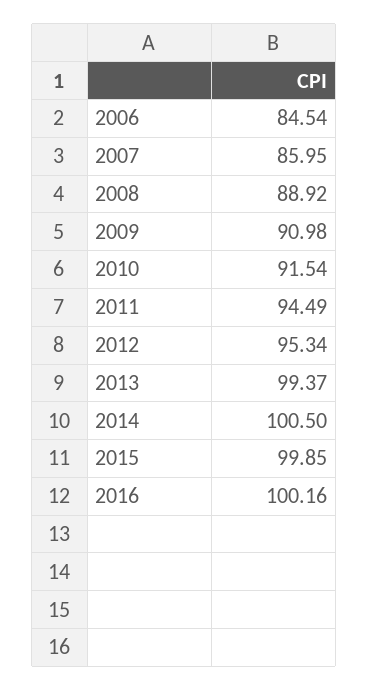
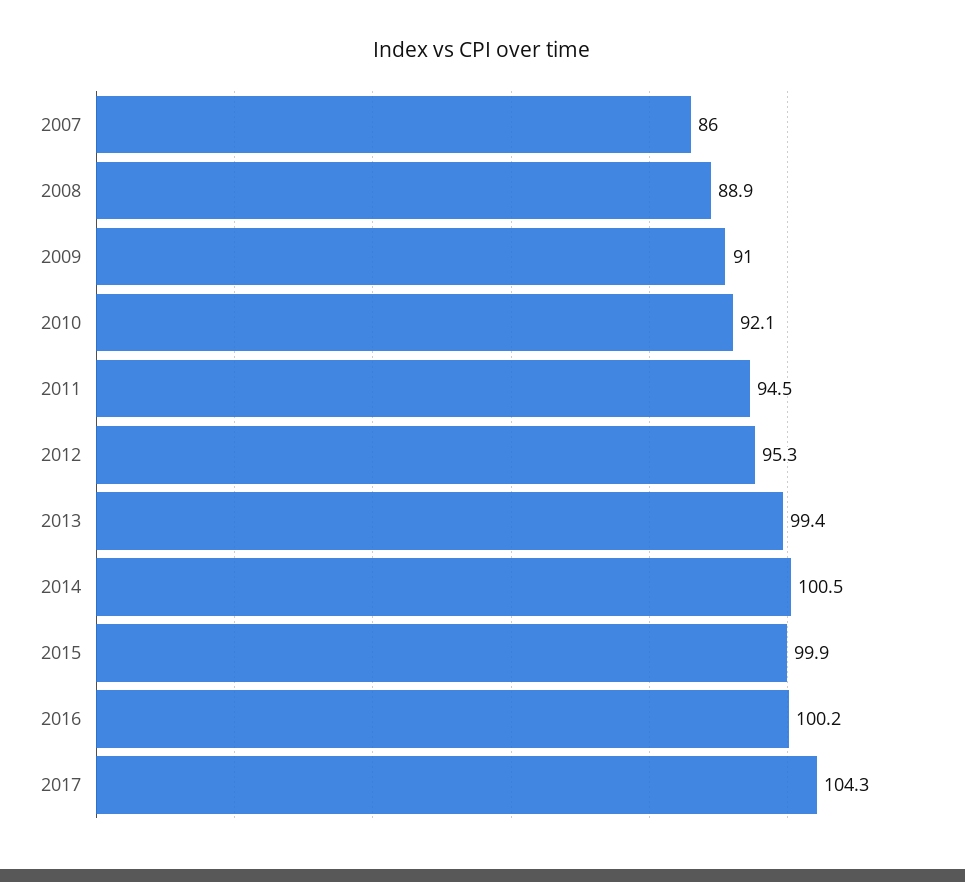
2006: 84.54 -> none
2010: 91.54 -> 92.1
2017: none -> 104.3

